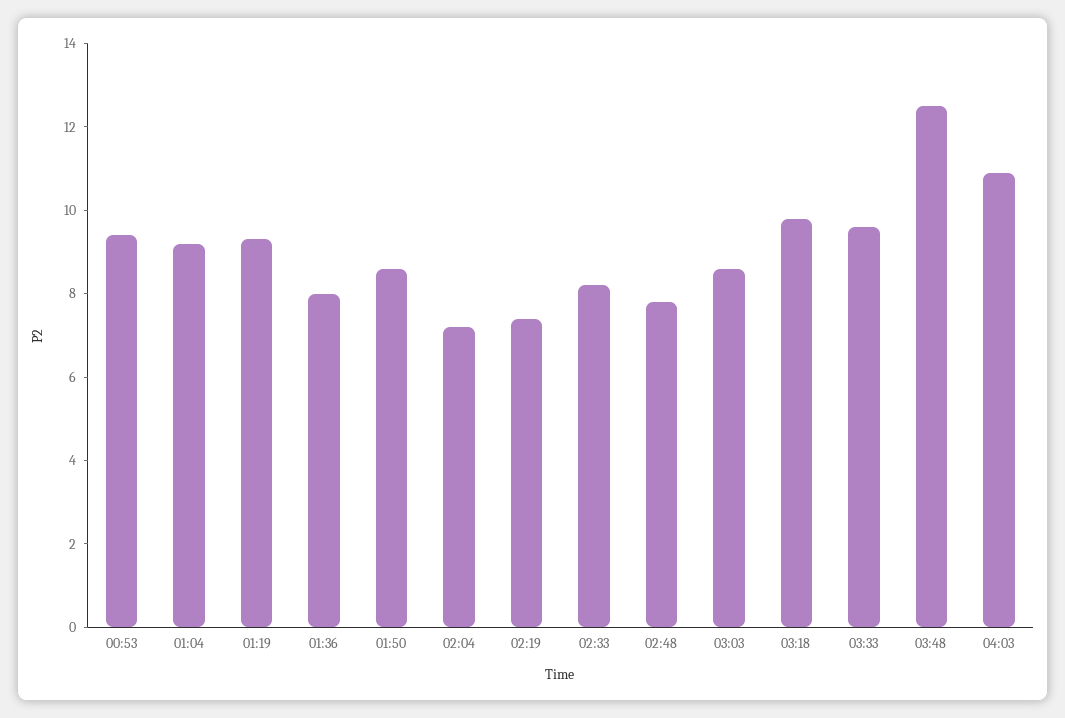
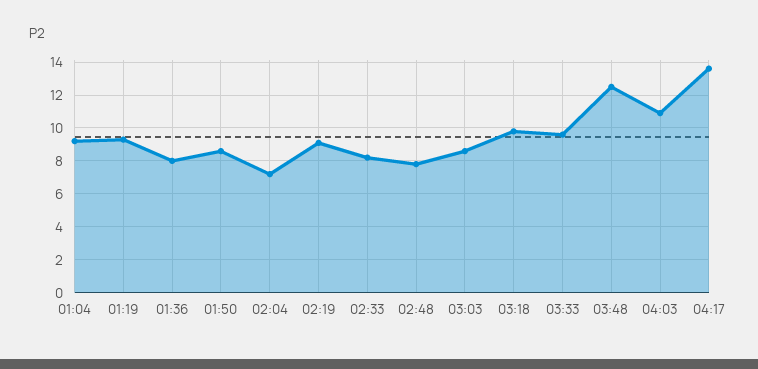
00:53: 9.5 -> none
02:19: 7.5 -> 9
04:17: none -> 13.5

